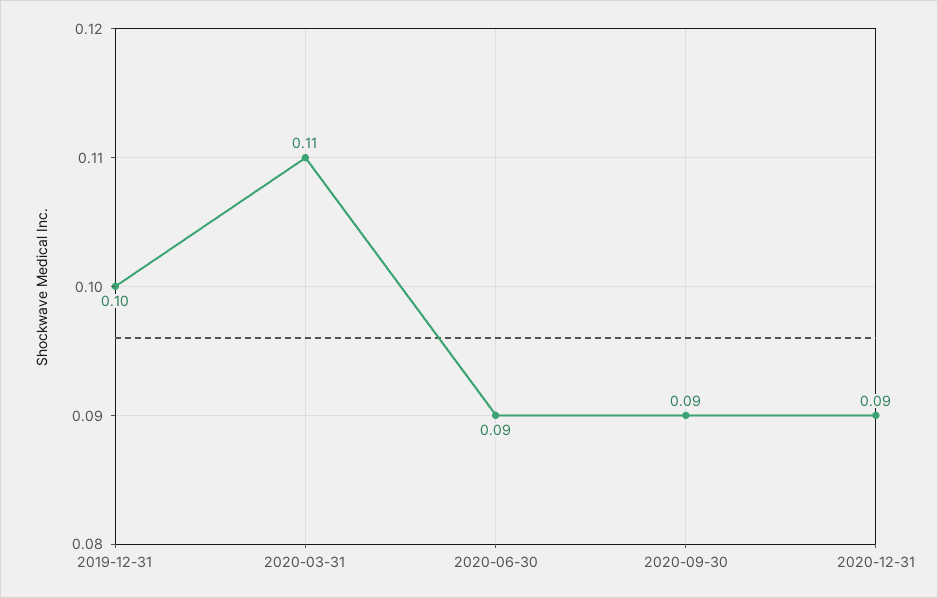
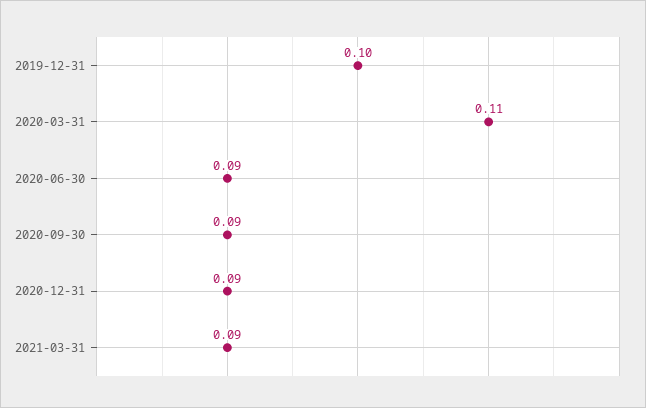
2021-03-31: none -> 0.09

